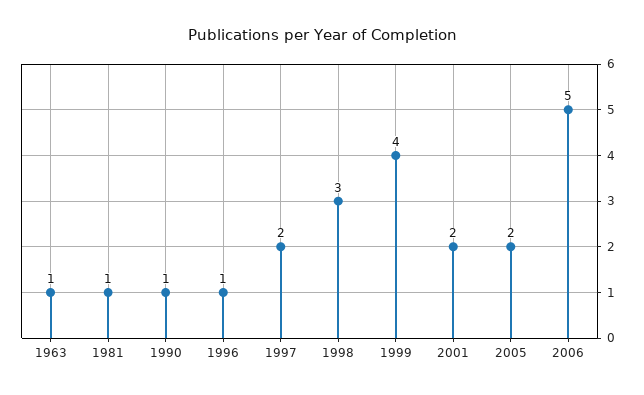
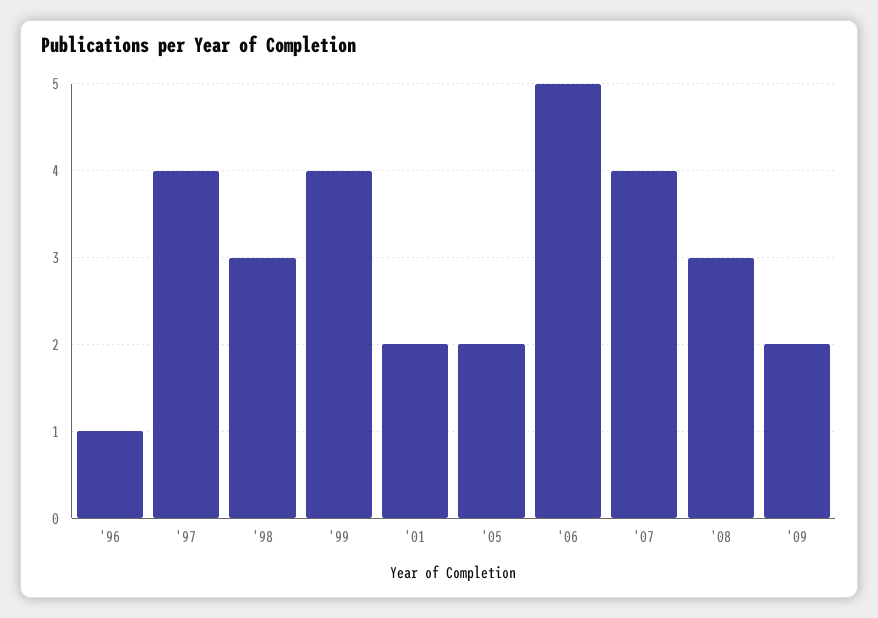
1963: 1 -> none
1981: 1 -> none
1990: 1 -> none
1997: 2 -> 4
'07: none -> 4
'08: none -> 3
'09: none -> 2

